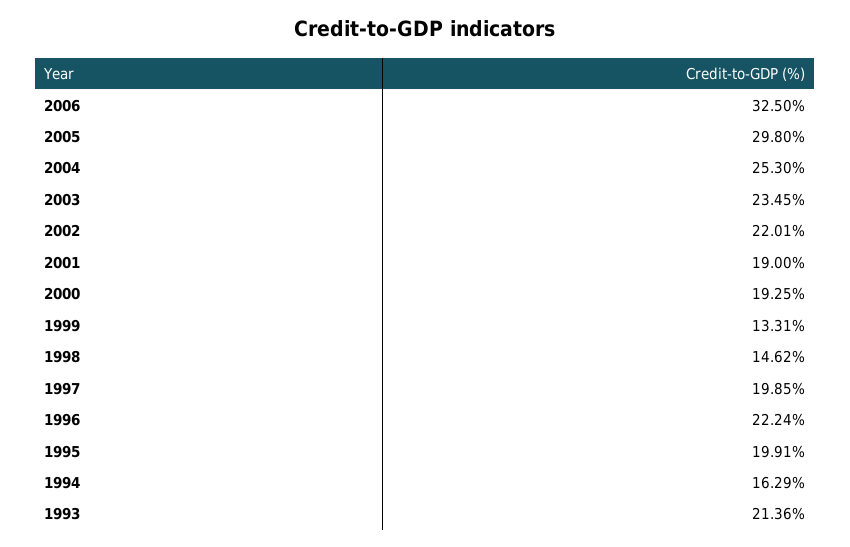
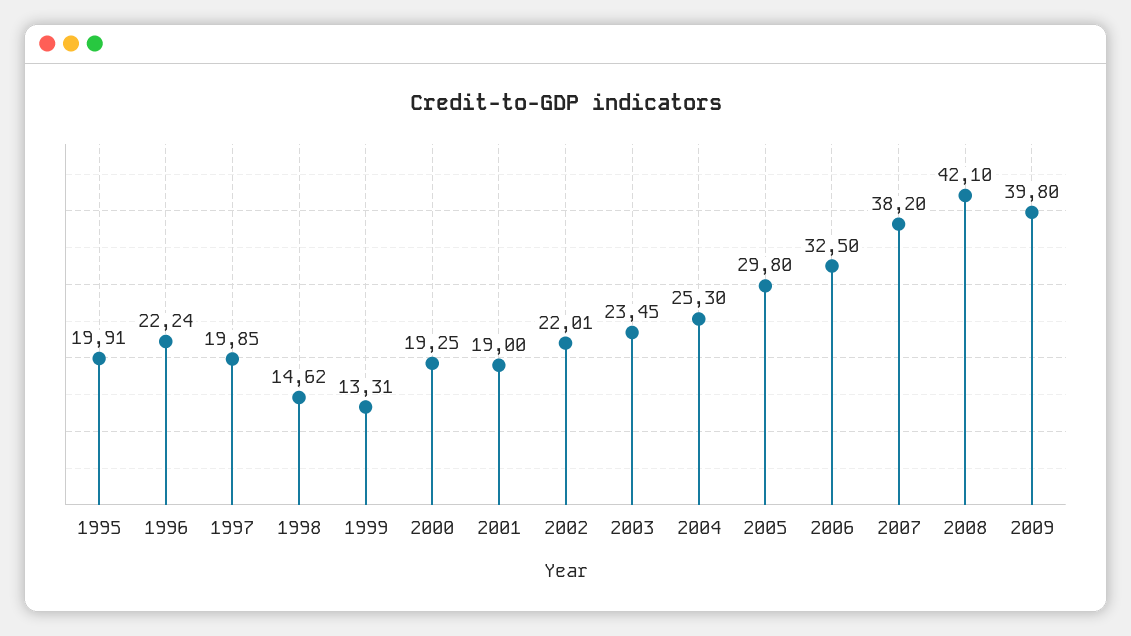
1994: 16.29 -> none
1993: 21.36 -> none
2007: none -> 38.2
2008: none -> 42.1
2009: none -> 39.8

